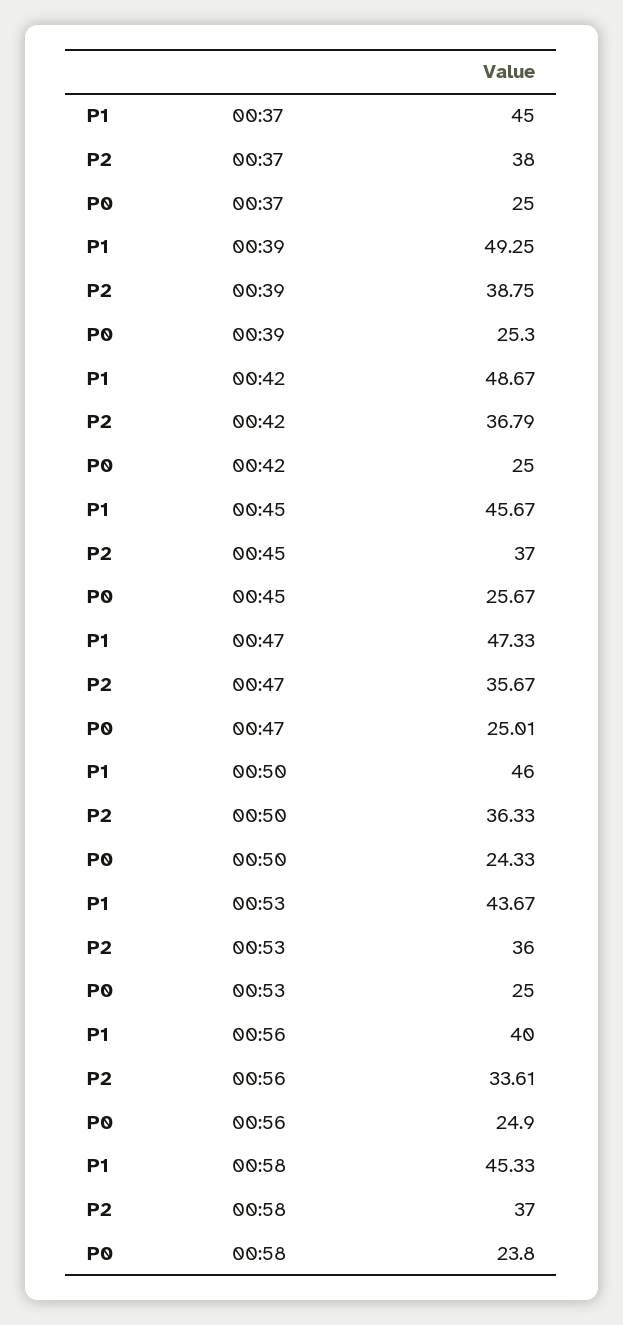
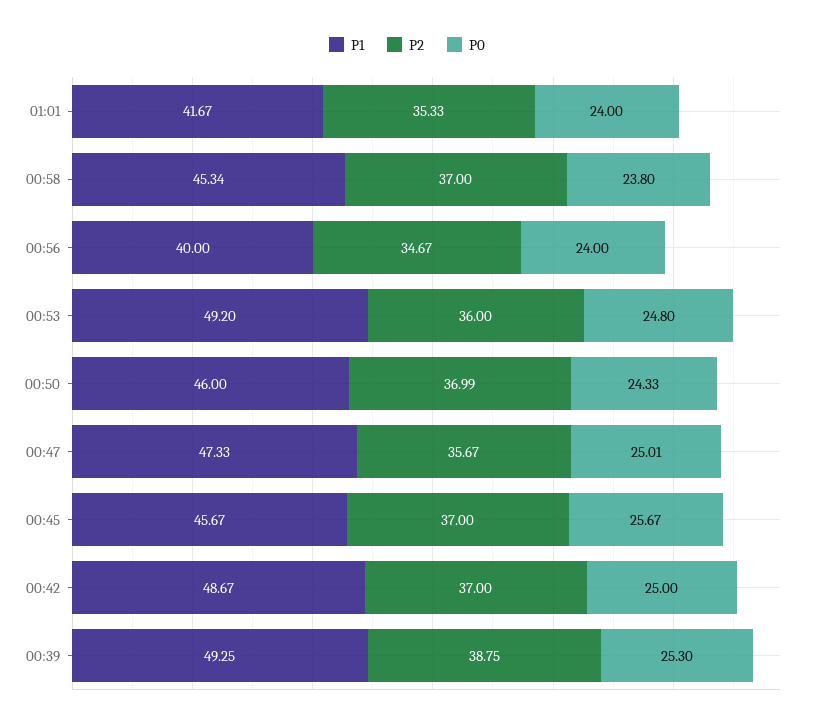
P1, 00:37: 45 -> none
P2, 00:37: 38 -> none
P0, 00:37: 25 -> none
P2, 00:42: 36.79 -> 37
P2, 00:50: 36.33 -> 36.99
P1, 00:53: 43.67 -> 49.2
P0, 00:53: 25 -> 24.8
P2, 00:56: 33.61 -> 34.67
P0, 00:56: 24.9 -> 24
P1, 00:58: 45.33 -> 45.34
P1, 01:01: none -> 41.67
P2, 01:01: none -> 35.33
P0, 01:01: none -> 24

